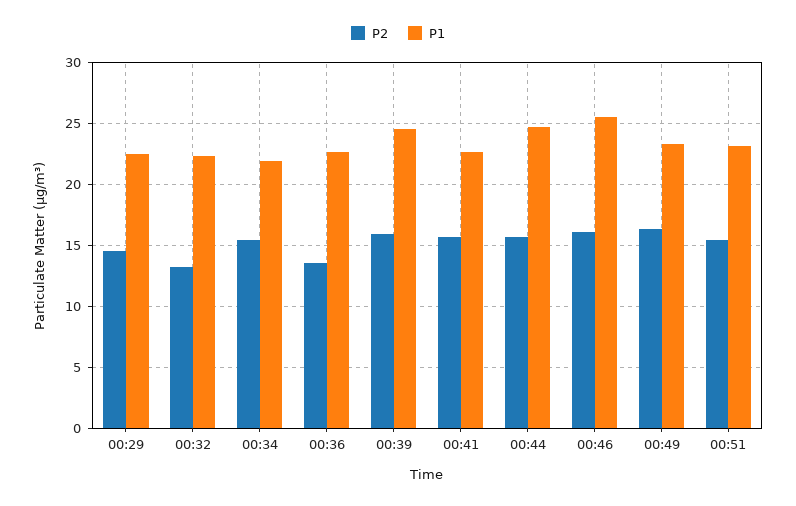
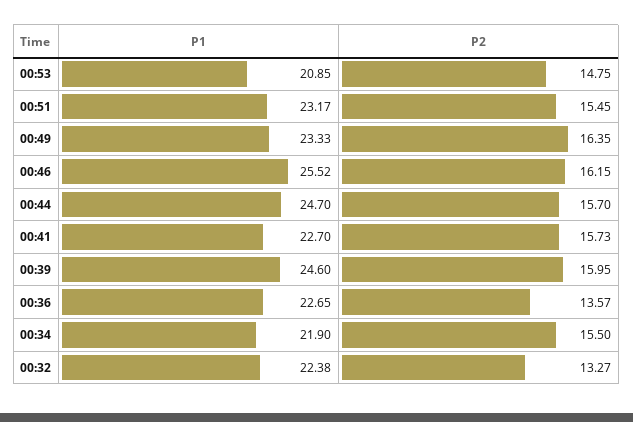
P2, 00:29: 14.5 -> none
P1, 00:29: 22.5 -> none
P1, 00:53: none -> 20.85
P2, 00:53: none -> 14.75

